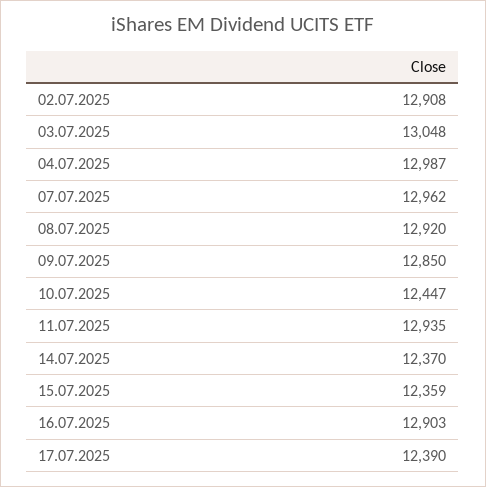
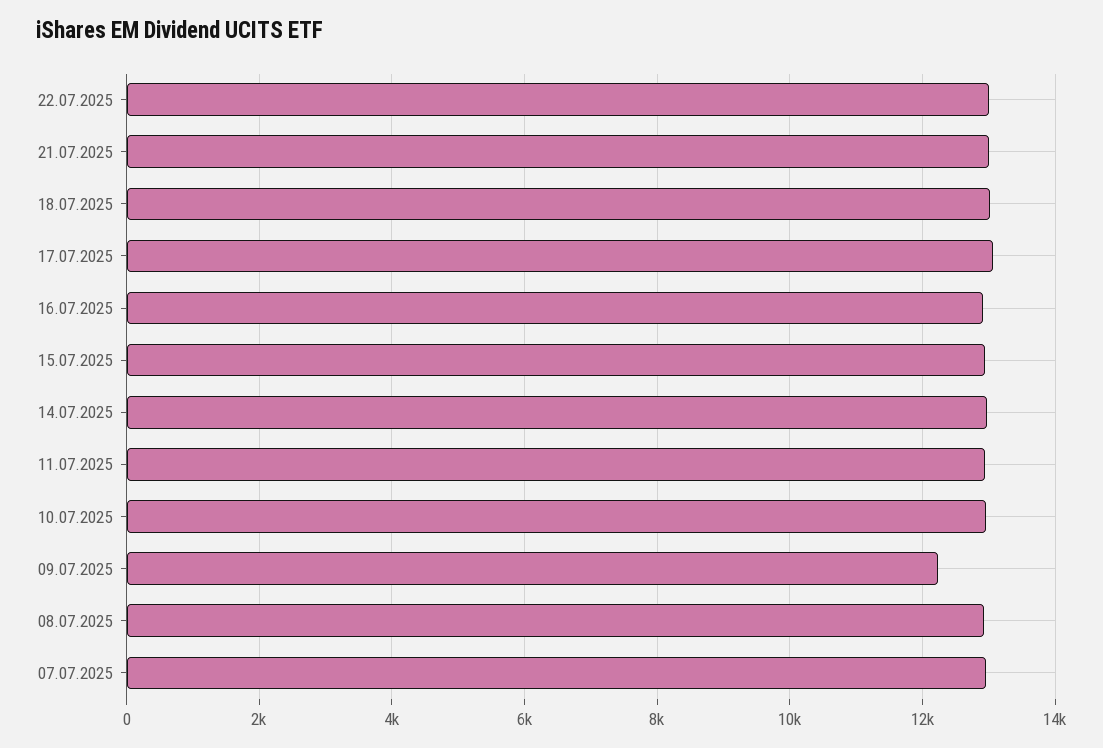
02.07.2025: 12908 -> none
03.07.2025: 13048 -> none
04.07.2025: 12987 -> none
09.07.2025: 12850 -> 12200
10.07.2025: 12447 -> 13000
14.07.2025: 12370 -> 13000
15.07.2025: 12359 -> 13000
17.07.2025: 12390 -> 13000
22.07.2025: none -> 13000
21.07.2025: none -> 13000
18.07.2025: none -> 13000

